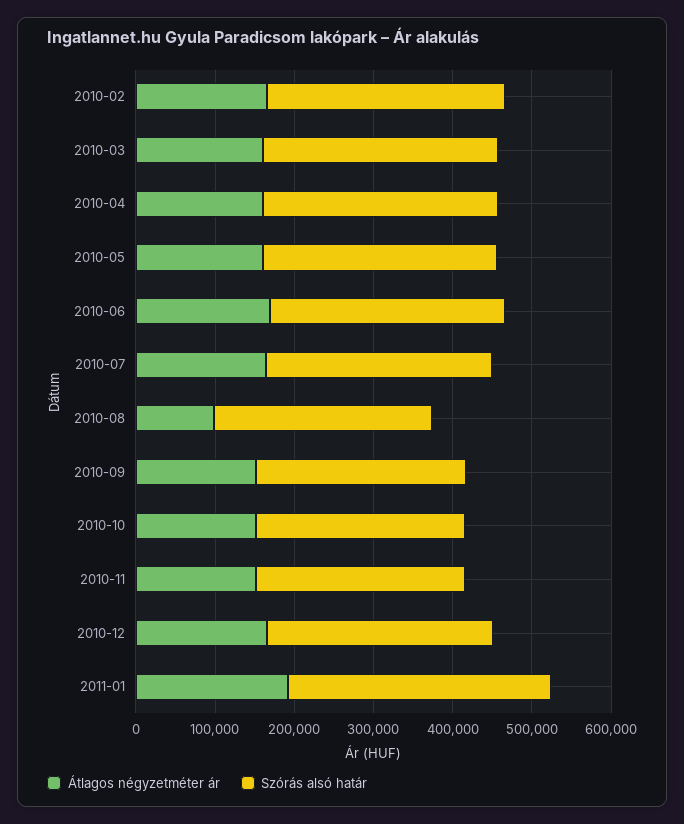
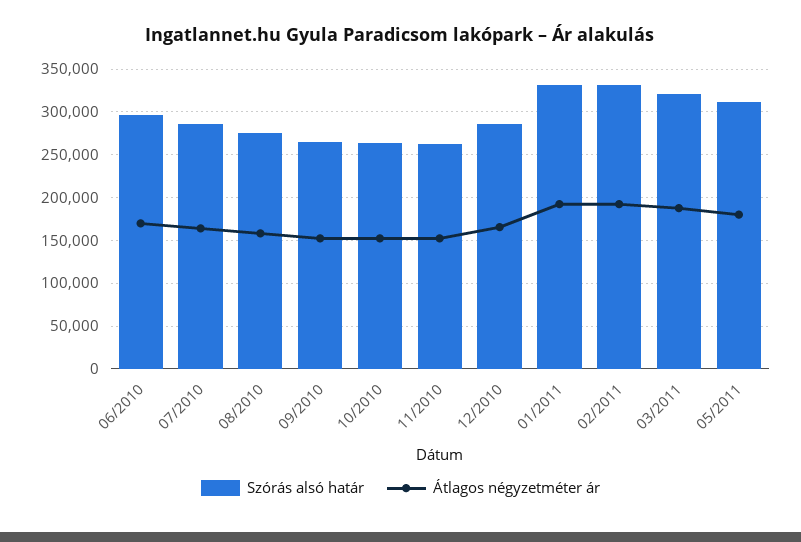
Átlagos négyzetméter ár, 2010-02: 160000 -> none
Szórás alsó határ, 2010-02: 300000 -> none
Átlagos négyzetméter ár, 2010-03: 160000 -> none
Szórás alsó határ, 2010-03: 300000 -> none
Átlagos négyzetméter ár, 2010-04: 160000 -> none
Szórás alsó határ, 2010-04: 300000 -> none
Átlagos négyzetméter ár, 2010-05: 160000 -> none
Szórás alsó határ, 2010-05: 300000 -> none
Átlagos négyzetméter ár, 2010-08: 100000 -> 160000
Szórás alsó határ, 02/2011: none -> 330000
Átlagos négyzetméter ár, 02/2011: none -> 190000
Szórás alsó határ, 03/2011: none -> 320000
Átlagos négyzetméter ár, 03/2011: none -> 190000
Szórás alsó határ, 05/2011: none -> 310000
Átlagos négyzetméter ár, 05/2011: none -> 180000

